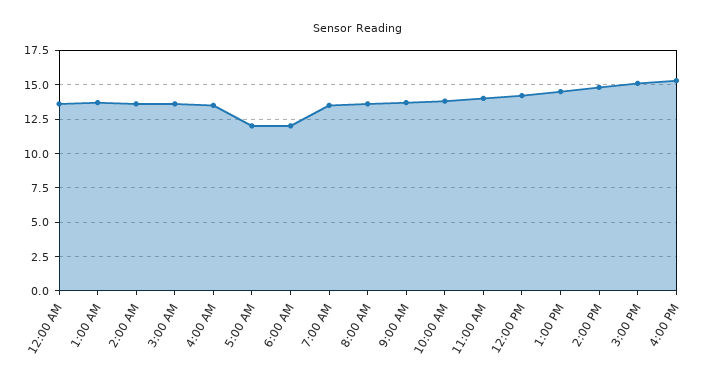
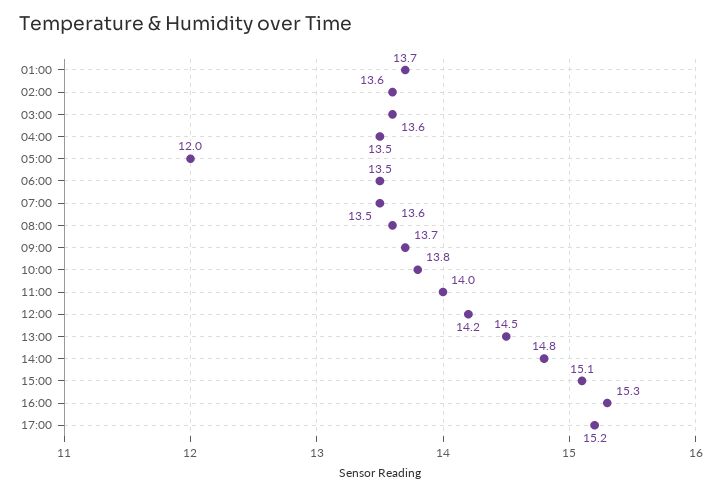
12:00 AM: 13.5 -> none
6:00 AM: 12 -> 13.5
17:00: none -> 15.2

